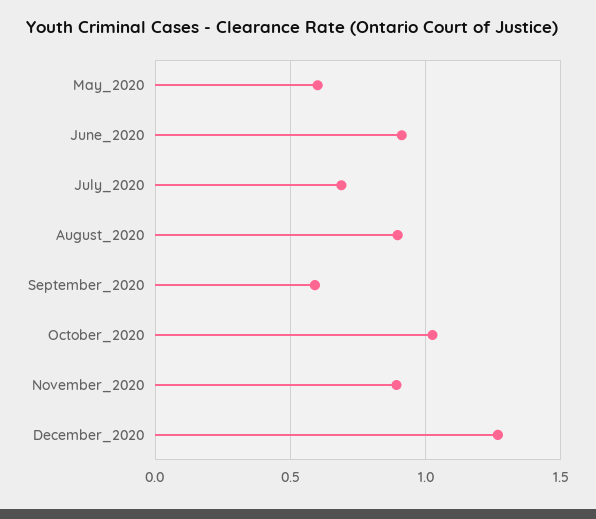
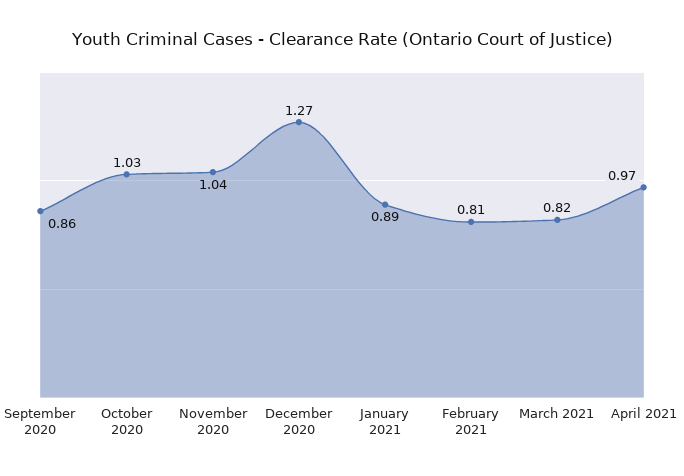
May_2020: 0.6 -> none
June_2020: 0.9 -> none
July_2020: 0.7 -> none
August_2020: 0.9 -> none
September_2020: 0.6 -> 0.86
November_2020: 0.9 -> 1.04
January 2021: none -> 0.89
February 2021: none -> 0.81
March 2021: none -> 0.82
April 2021: none -> 0.97

